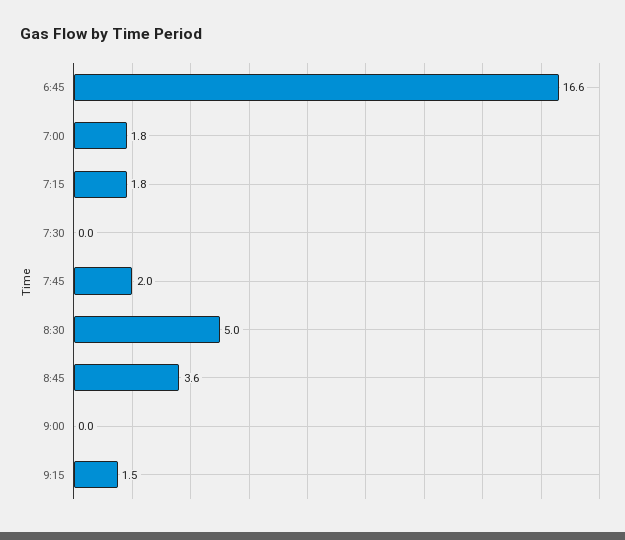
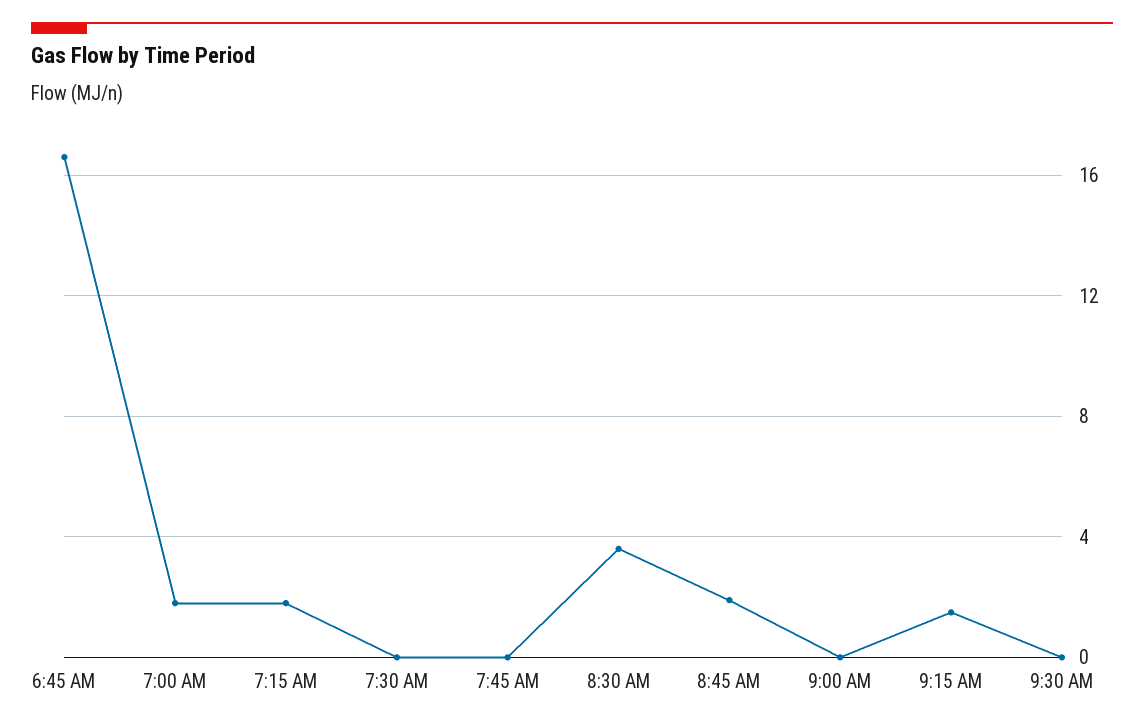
7:45: 2 -> 0
8:30: 5 -> 3.5
8:45: 3.6 -> 2
9:30 AM: none -> 0

